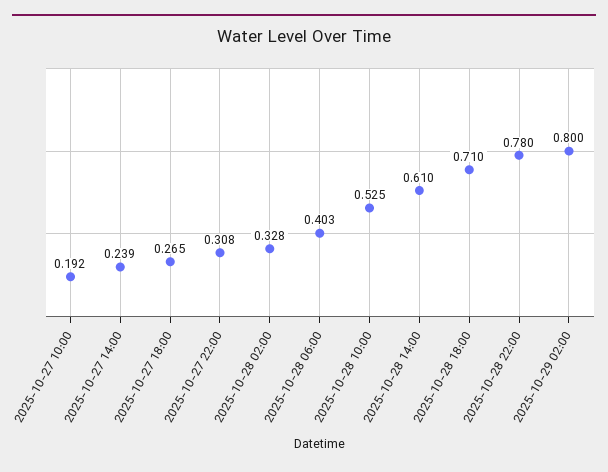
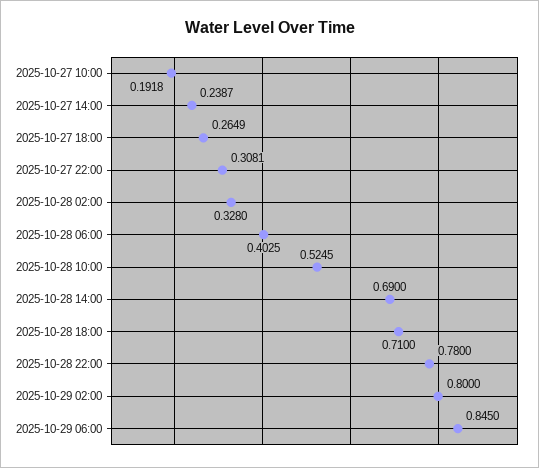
2025-10-28 14:00: 0.61 -> 0.69
2025-10-29 06:00: none -> 0.845

